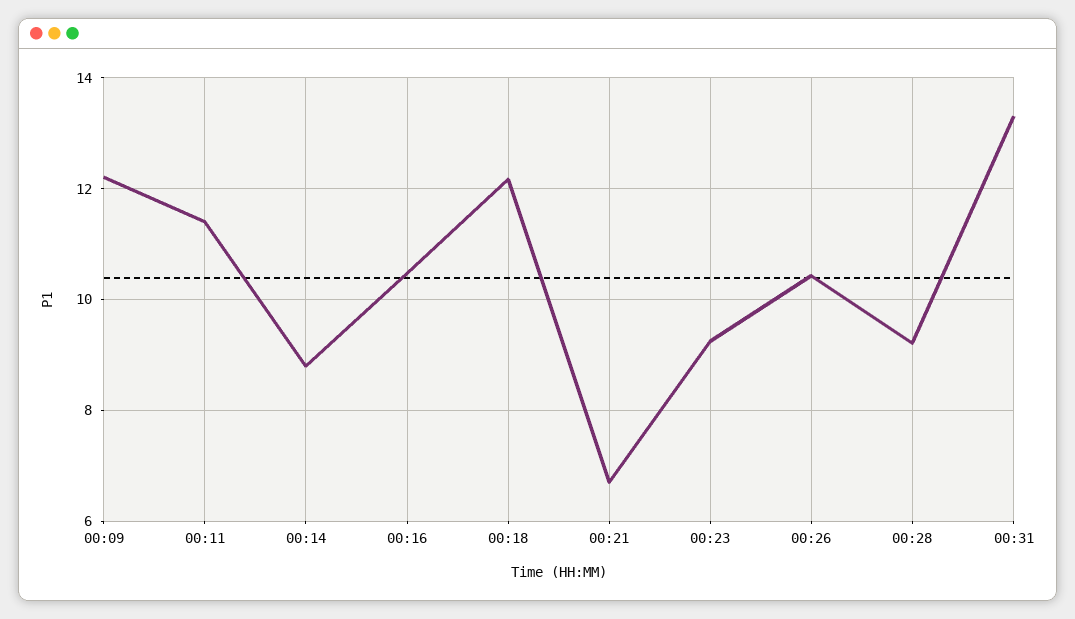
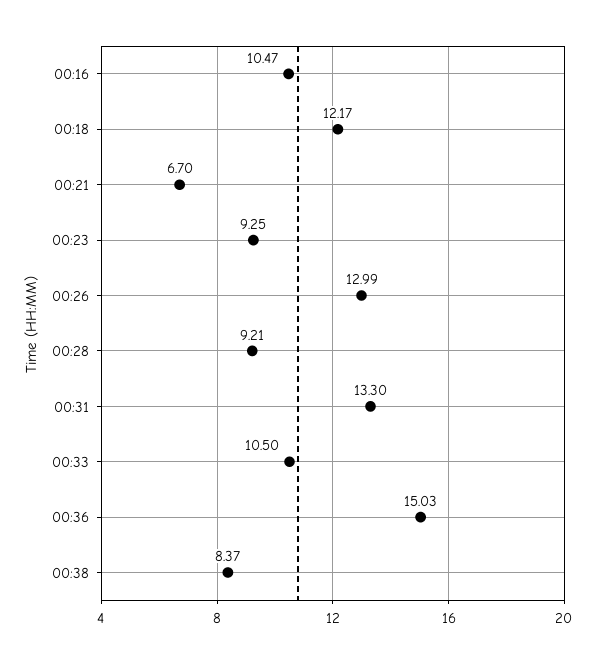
00:09: 12.2 -> none
00:11: 11.4 -> none
00:14: 8.8 -> none
00:26: 10.4 -> 12.99
00:33: none -> 10.5
00:36: none -> 15.03
00:38: none -> 8.37

